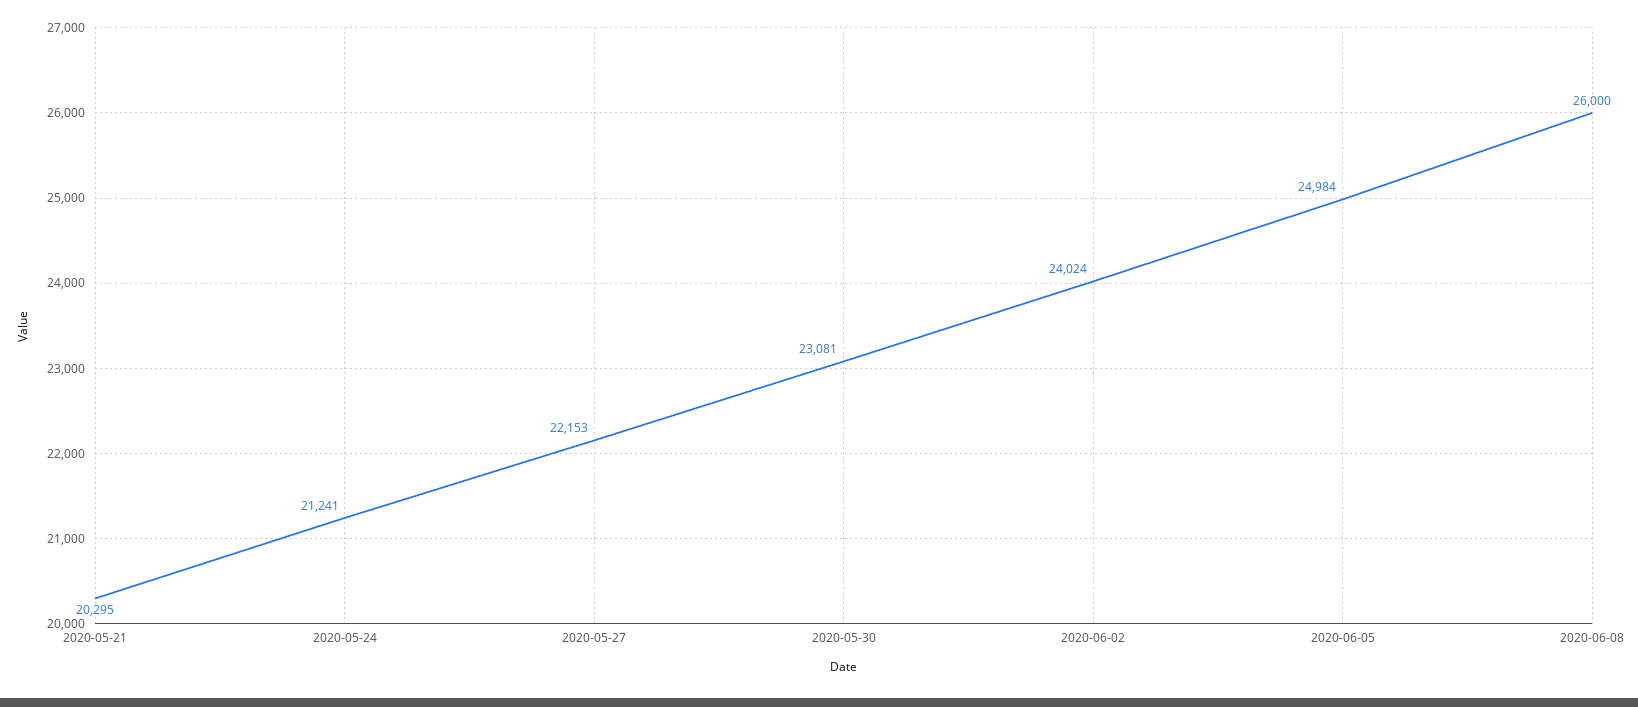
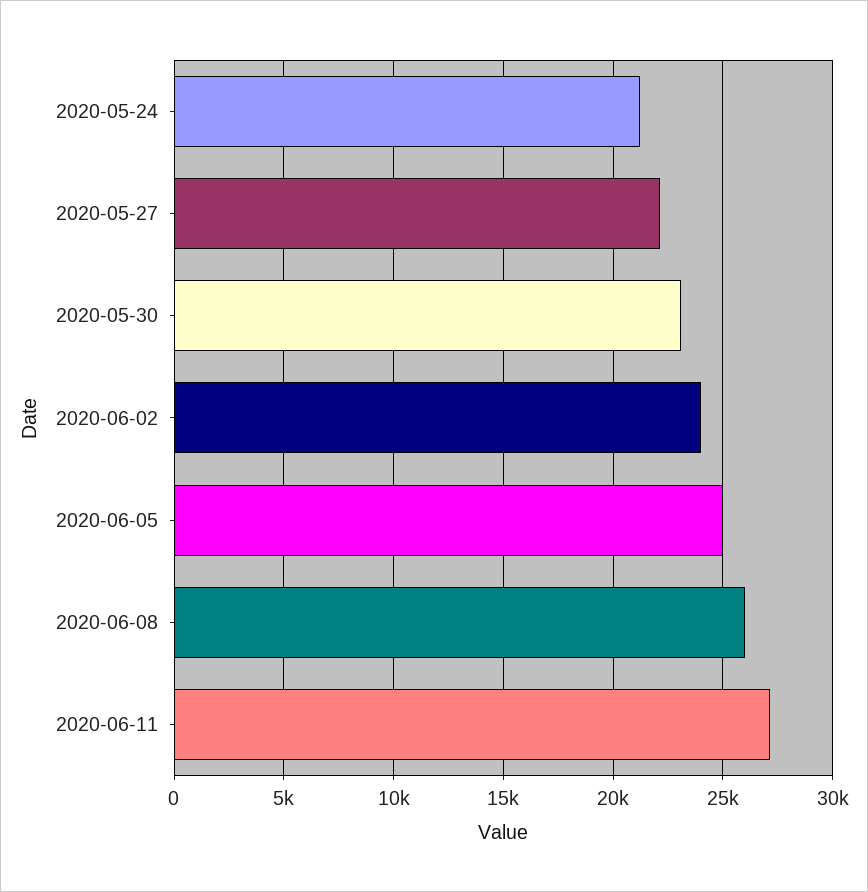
2020-05-21: 20295 -> none
2020-06-11: none -> 27000

